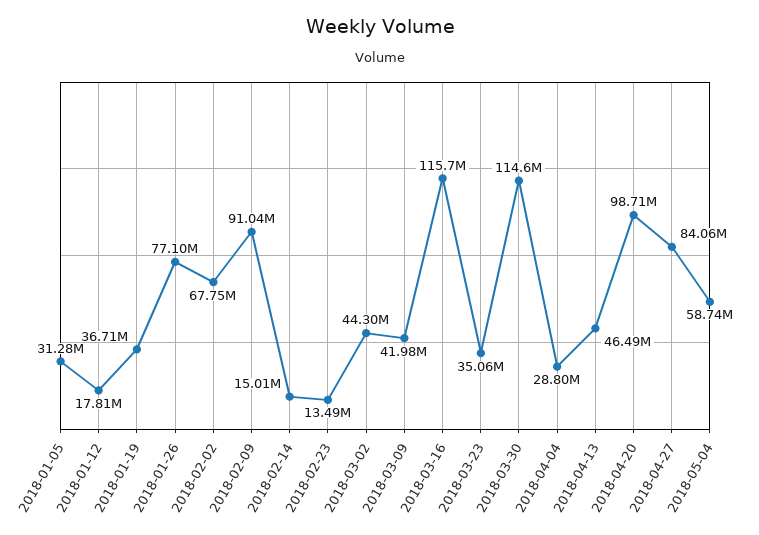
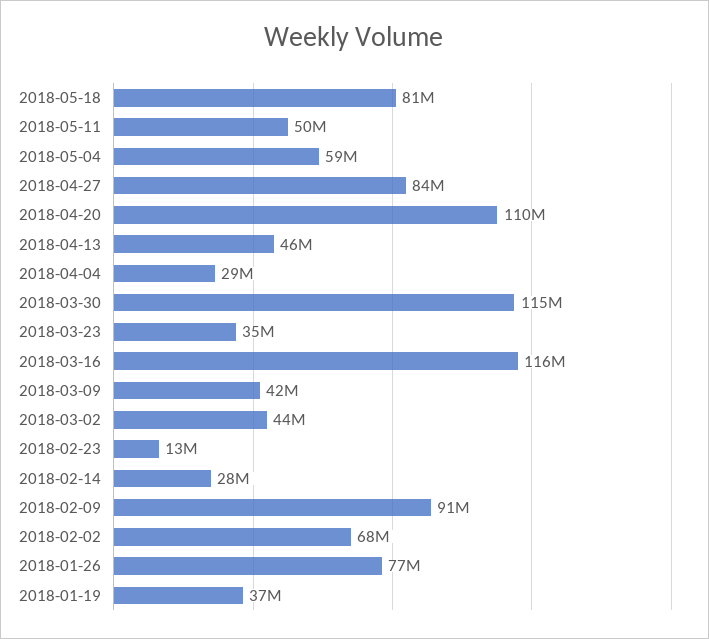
2018-01-05: 31280000 -> none
2018-01-12: 17810000 -> none
2018-02-14: 15010000 -> 28000000
2018-04-20: 98710000 -> 110000000
2018-05-18: none -> 81000000
2018-05-11: none -> 50000000

